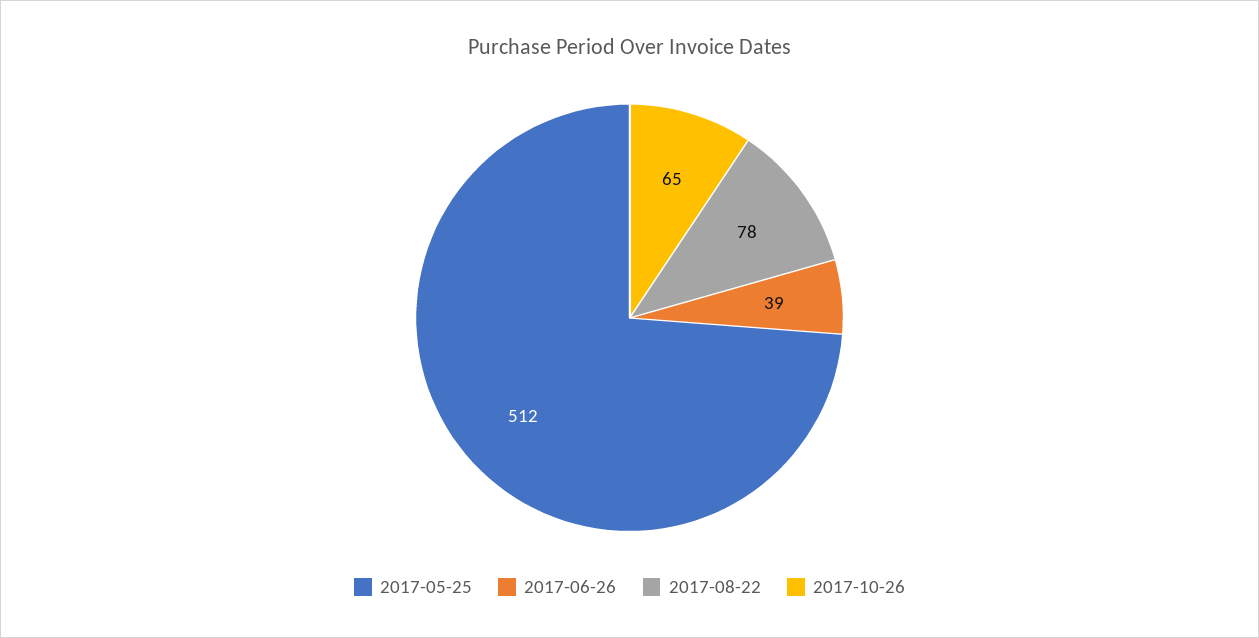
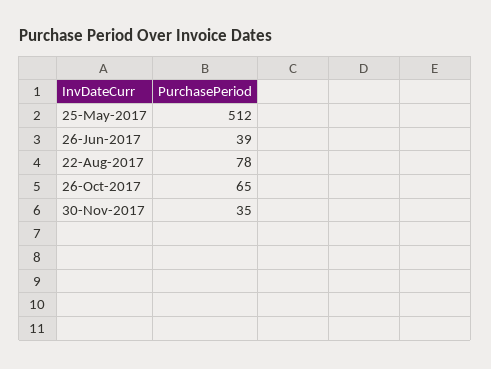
30-Nov-2017: none -> 35

